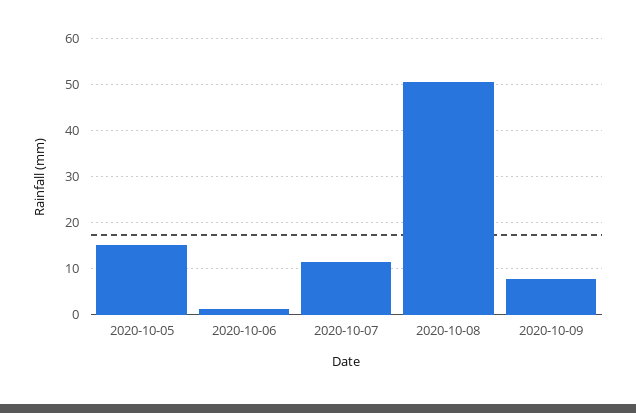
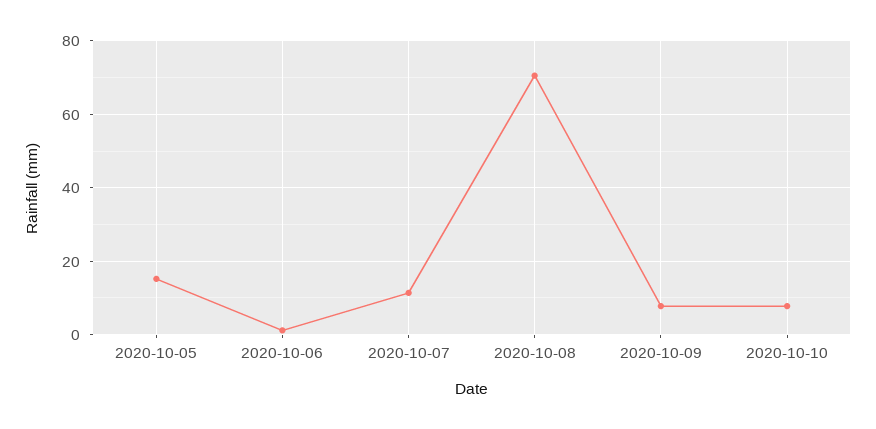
2020-10-08: 50 -> 70
2020-10-10: none -> 8

